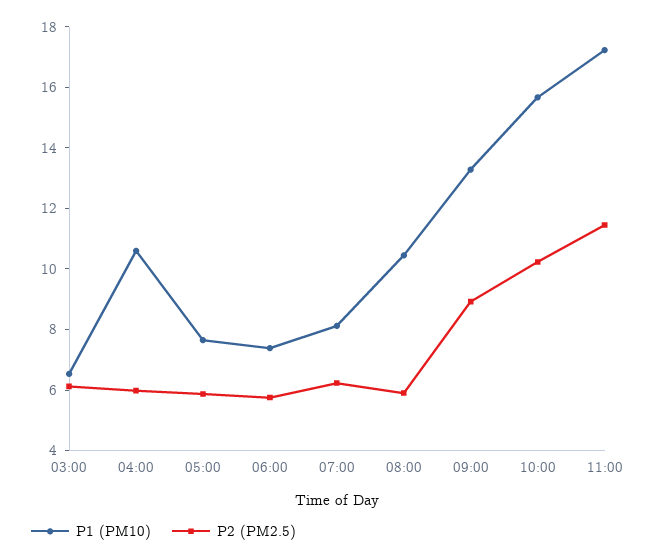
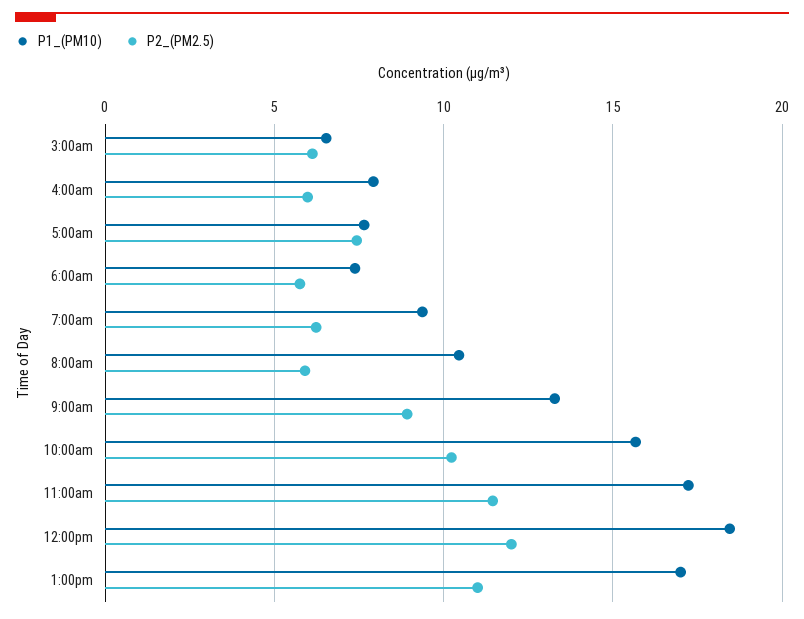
P1 (PM10), 04:00: 10.5 -> 8
P2 (PM2.5), 05:00: 6 -> 7.5
P1 (PM10), 07:00: 8 -> 9.5
P1 (PM10), 12:00pm: none -> 18.5
P2 (PM2.5), 12:00pm: none -> 12
P1 (PM10), 1:00pm: none -> 17
P2 (PM2.5), 1:00pm: none -> 11

